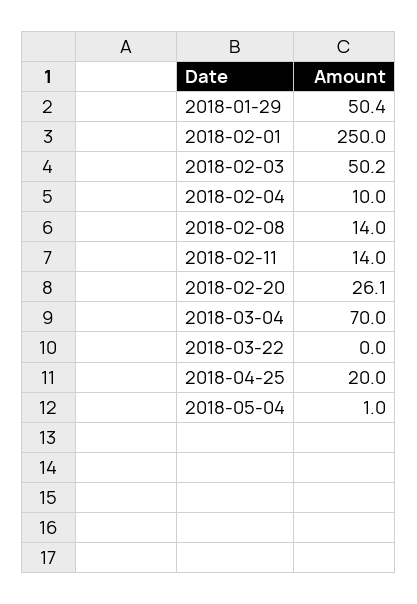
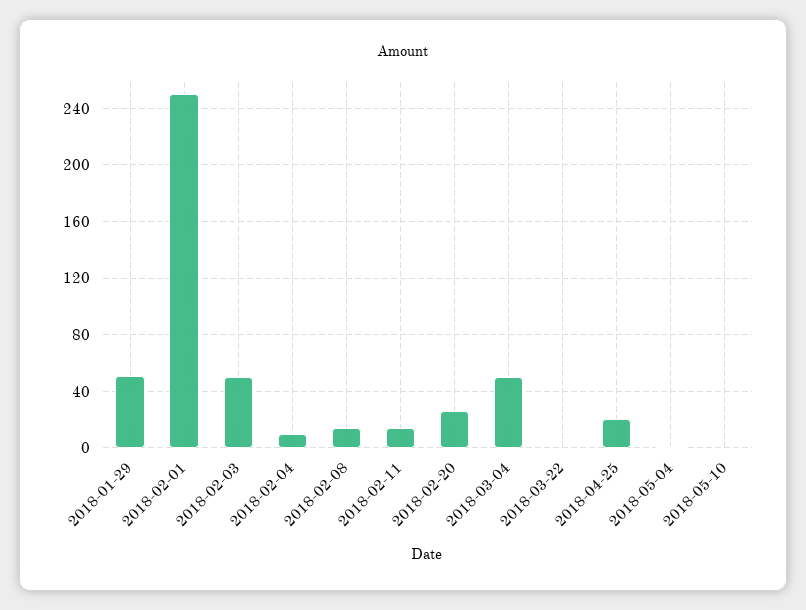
2018-03-04: 70 -> 50
2018-05-10: none -> 0

